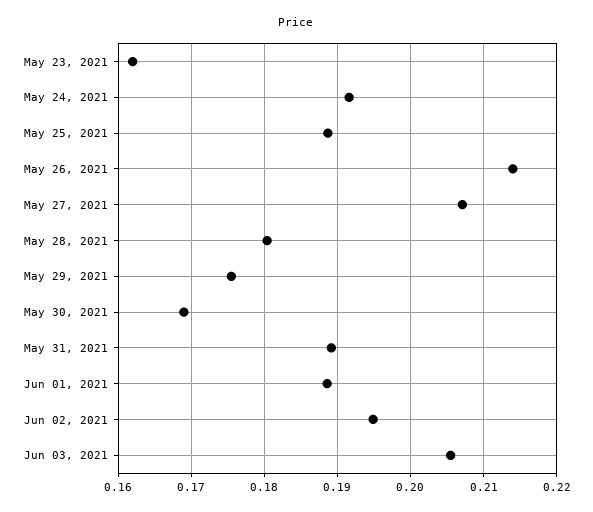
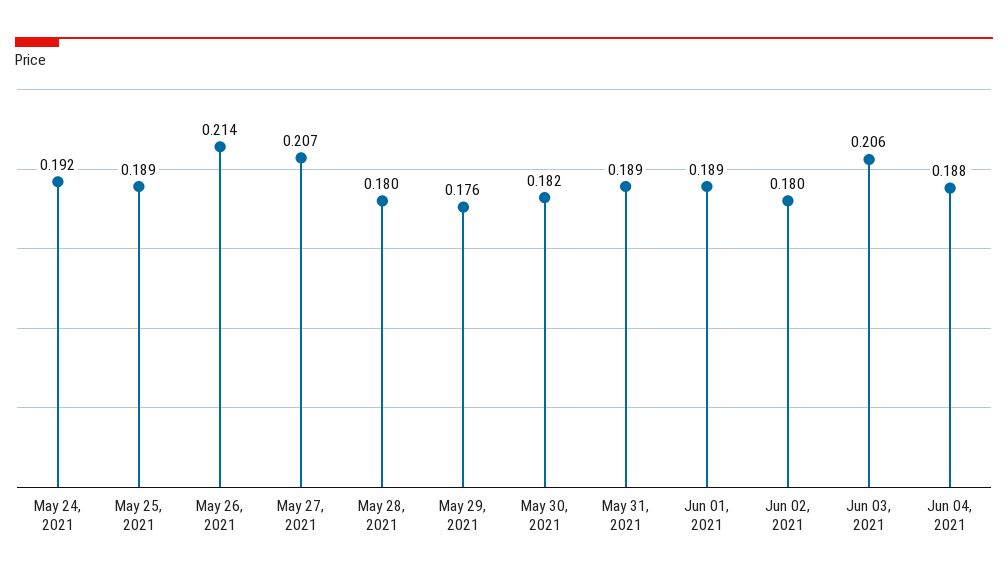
May 23, 2021: 0.162 -> none
May 30, 2021: 0.169 -> 0.182
Jun 02, 2021: 0.195 -> 0.18
Jun 04, 2021: none -> 0.188

